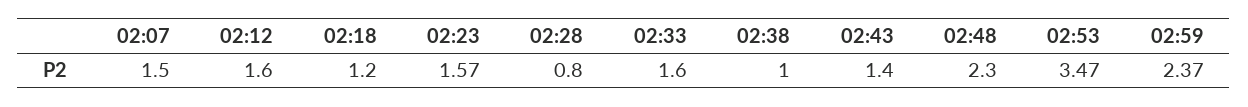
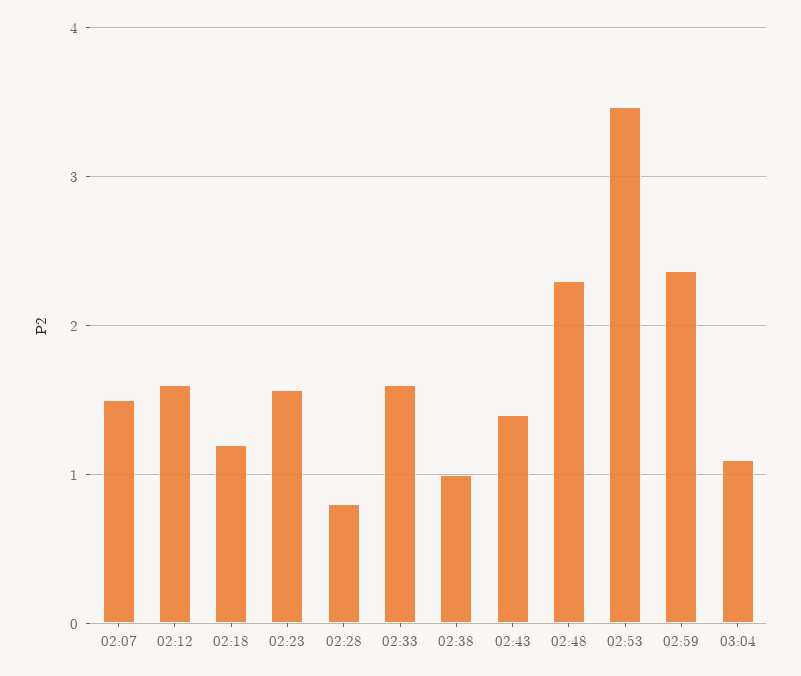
03:04: none -> 1.1

